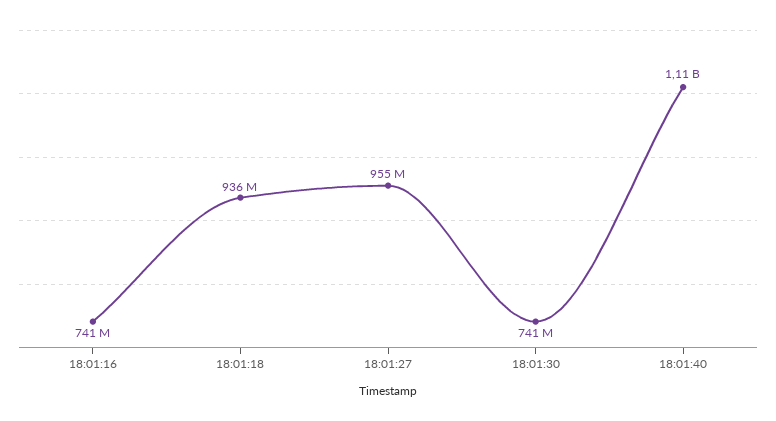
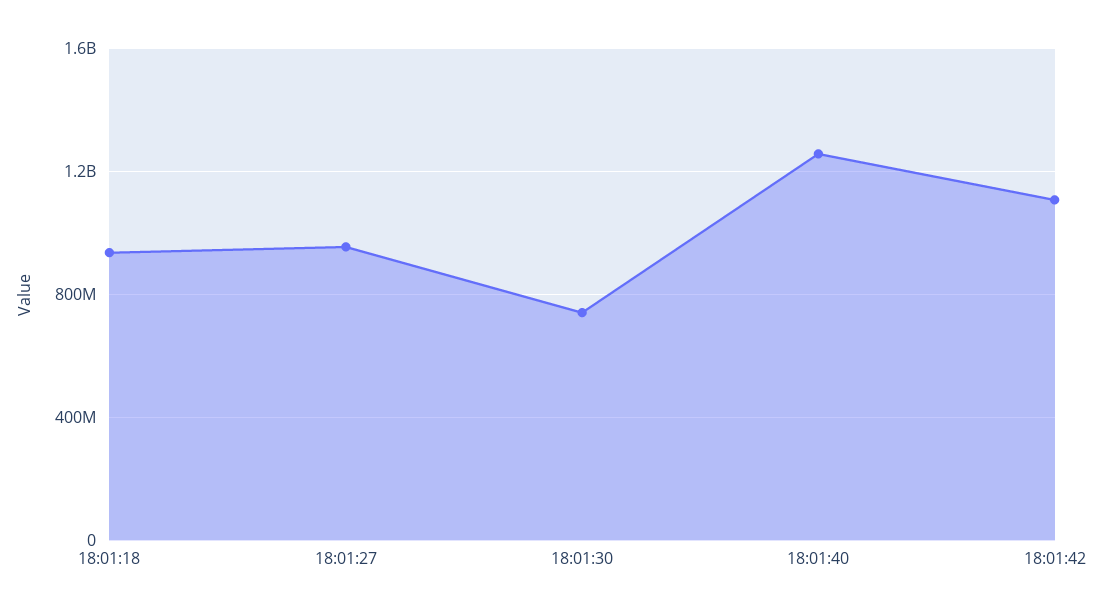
18:01:16: 741000000 -> none
18:01:40: 1110000000 -> 1250000000
18:01:42: none -> 1100000000

